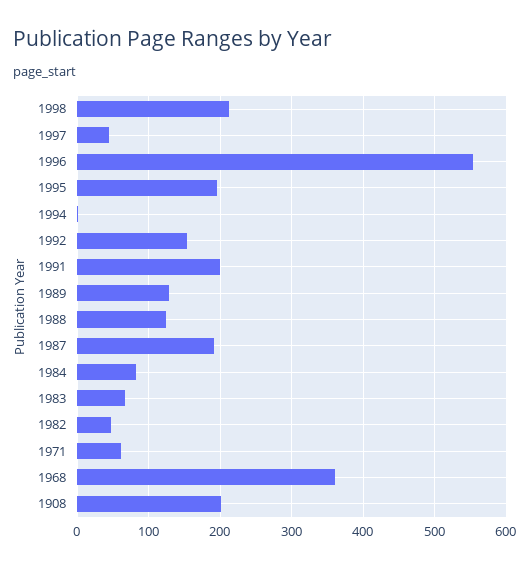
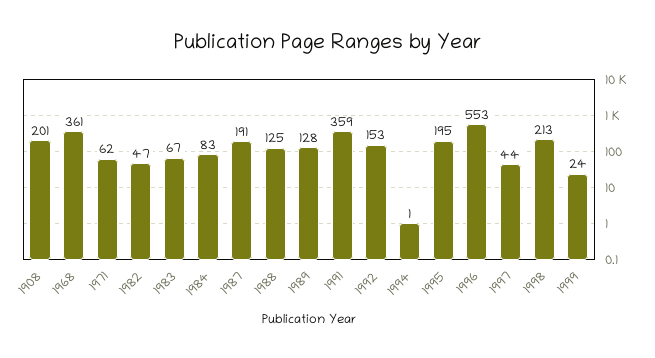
1991: 200 -> 359
1999: none -> 24

